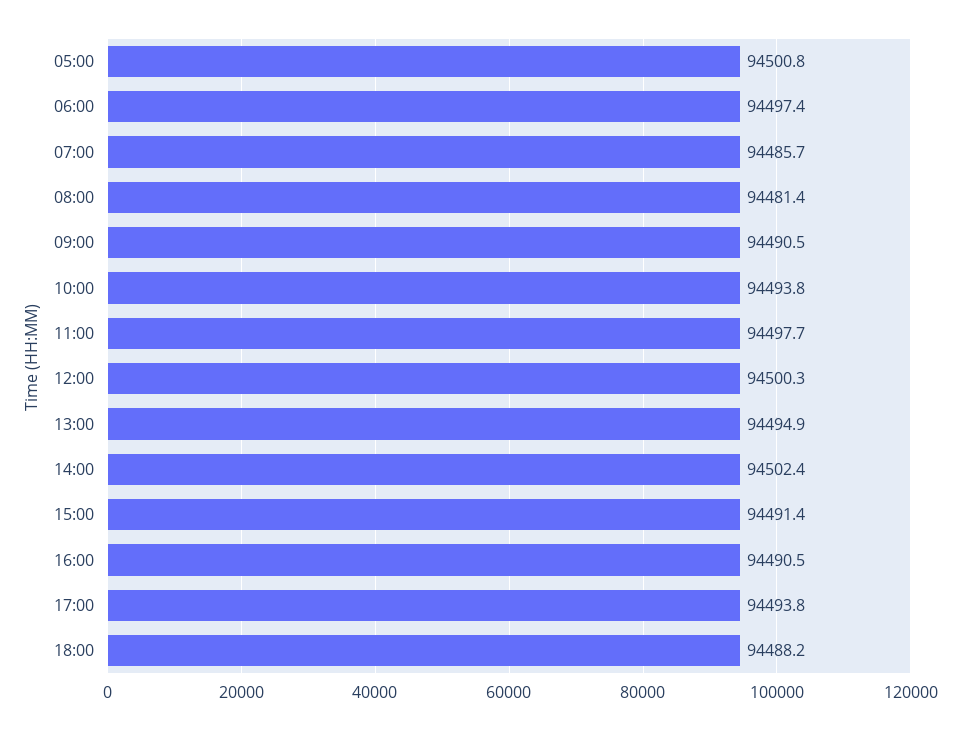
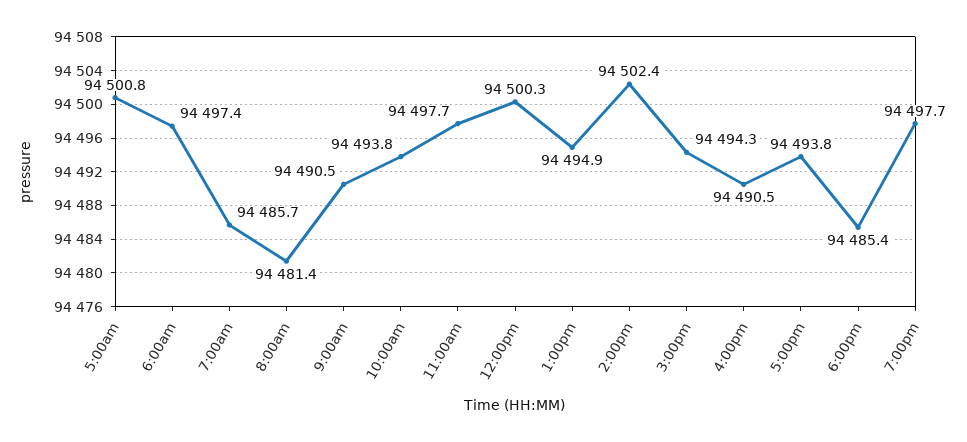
15:00: 94491.4 -> 94494.3
18:00: 94488.2 -> 94485.4
7:00pm: none -> 94497.7

